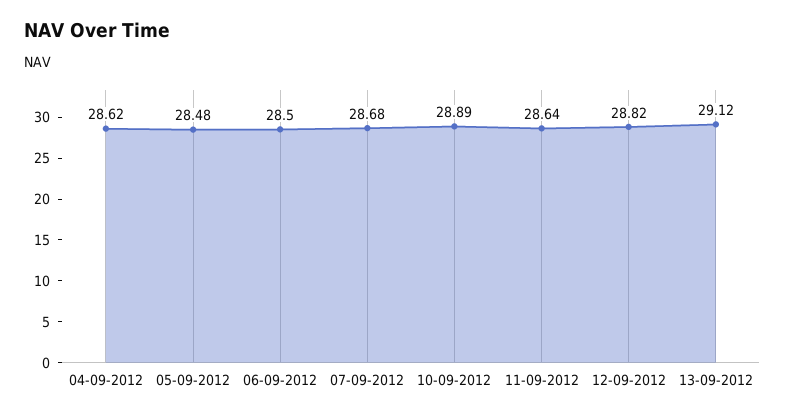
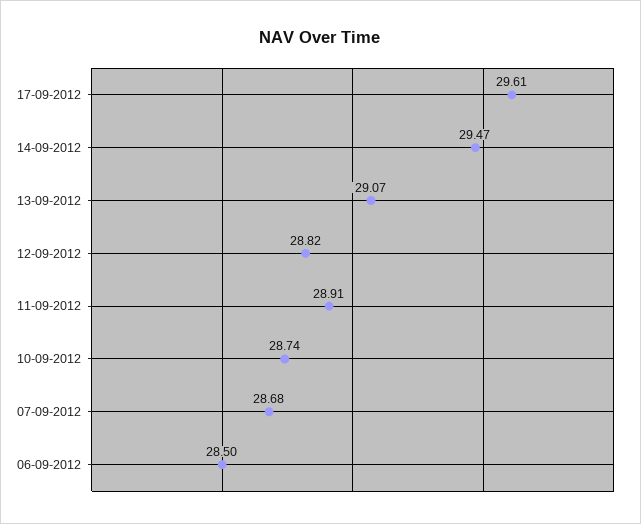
04-09-2012: 28.62 -> none
05-09-2012: 28.48 -> none
10-09-2012: 28.89 -> 28.74
11-09-2012: 28.64 -> 28.91
13-09-2012: 29.12 -> 29.07
17-09-2012: none -> 29.61
14-09-2012: none -> 29.47

